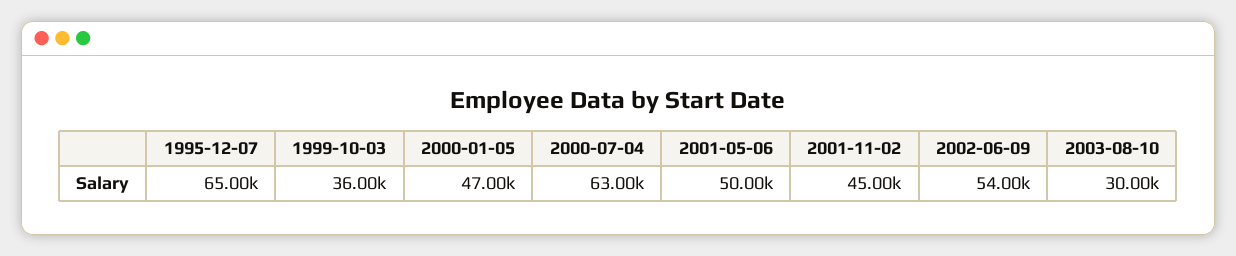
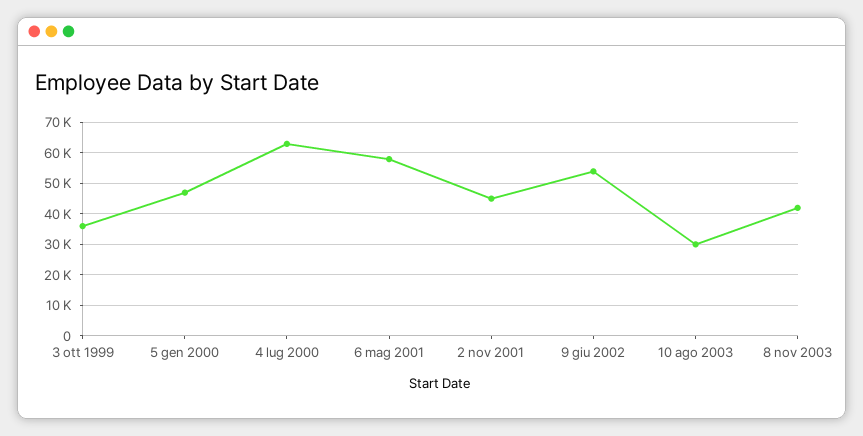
1995-12-07: 65000 -> none
2001-05-06: 50000 -> 58000
8 nov 2003: none -> 42000

